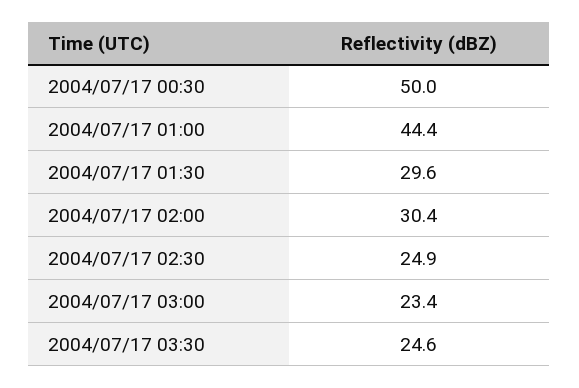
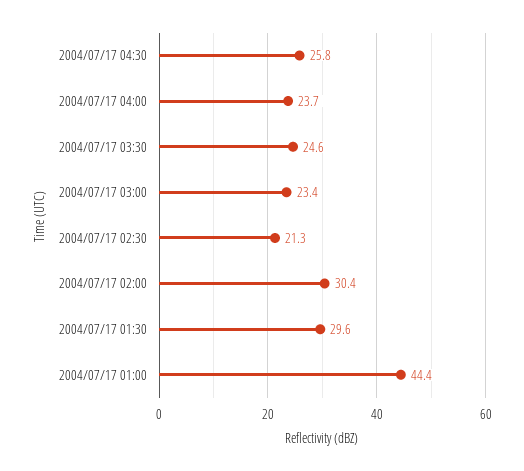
2004/07/17 00:30: 50 -> none
2004/07/17 02:30: 24.9 -> 21.3
2004/07/17 04:30: none -> 25.8
2004/07/17 04:00: none -> 23.7

